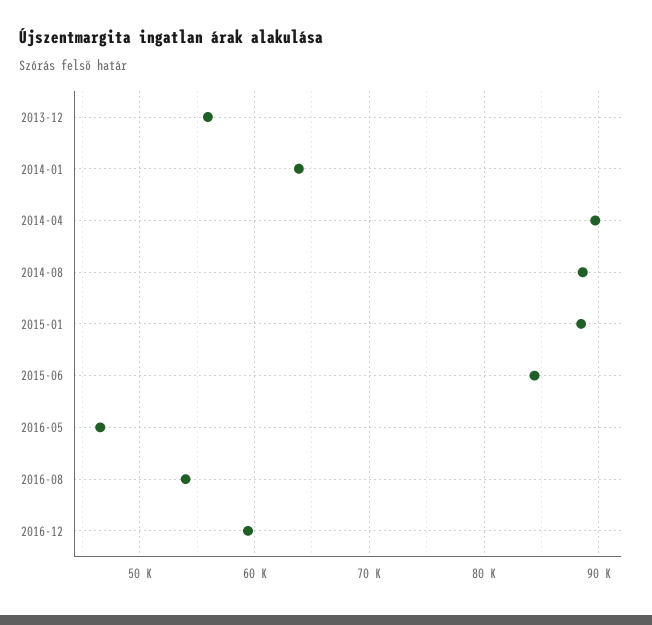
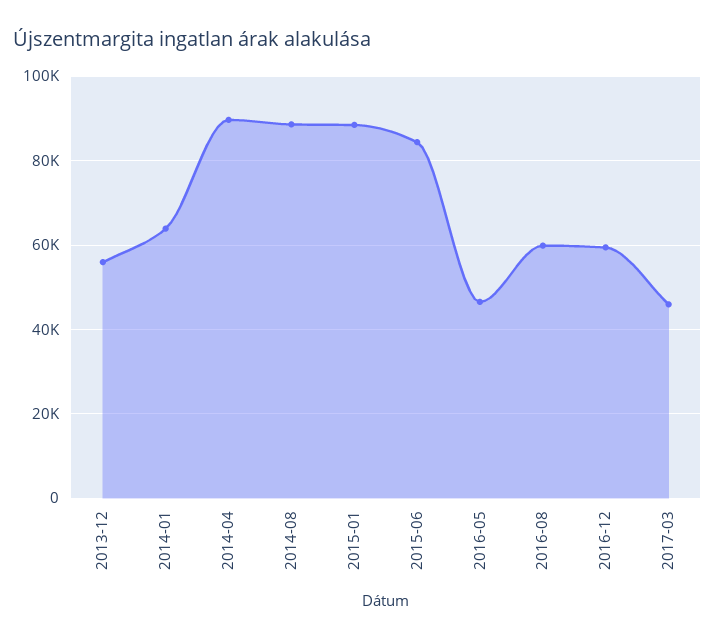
2016-08: 54000 -> 60000
2017-03: none -> 46000

